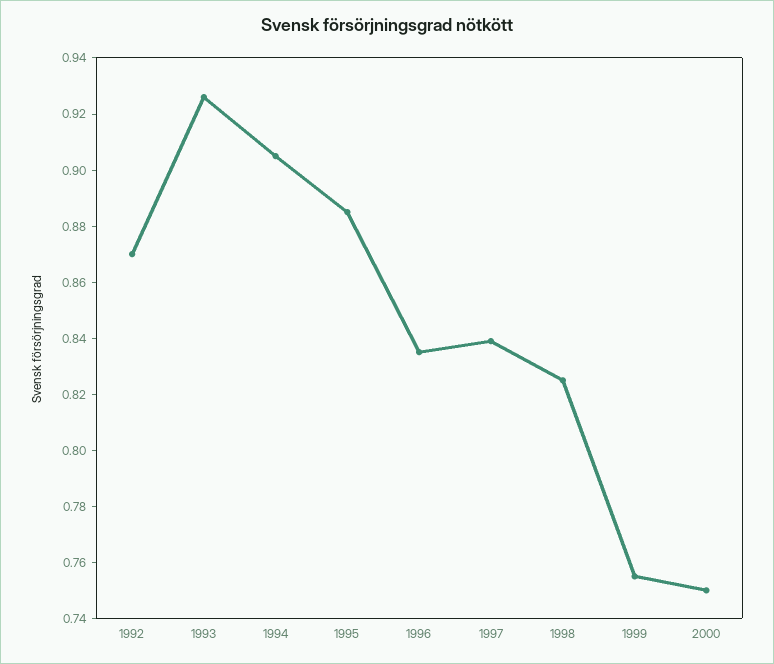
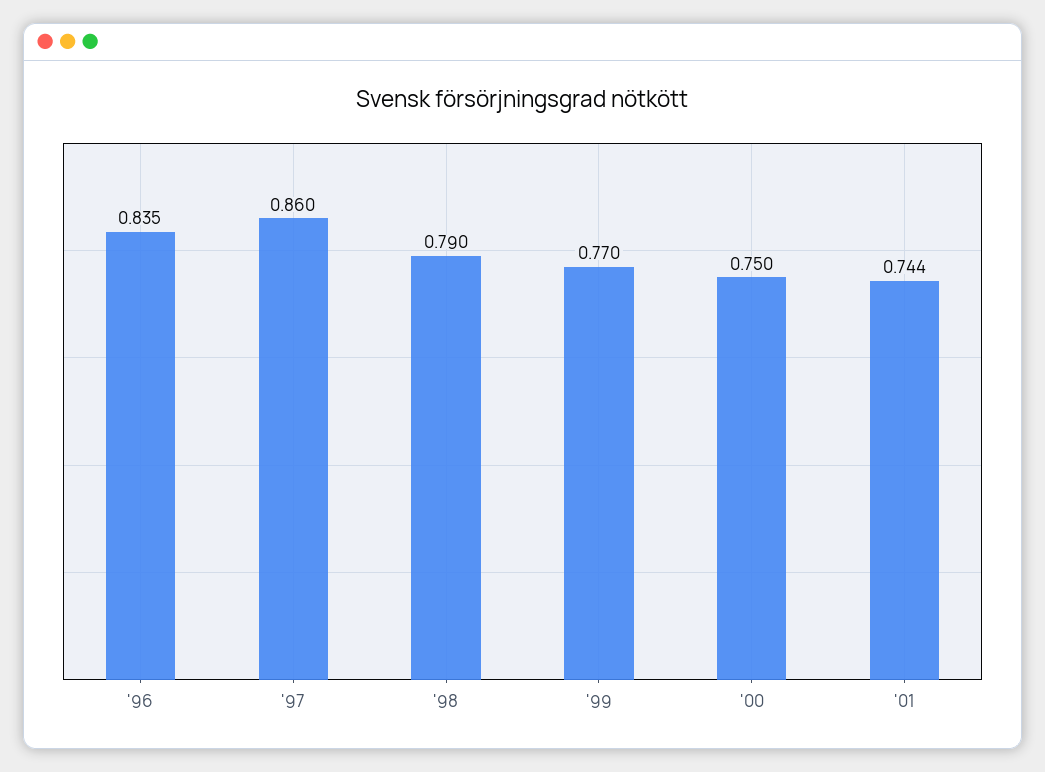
1992: 0.87 -> none
1993: 0.925 -> none
1994: 0.905 -> none
1995: 0.885 -> none
1997: 0.84 -> 0.86
1998: 0.825 -> 0.79
1999: 0.755 -> 0.77
'01: none -> 0.744

